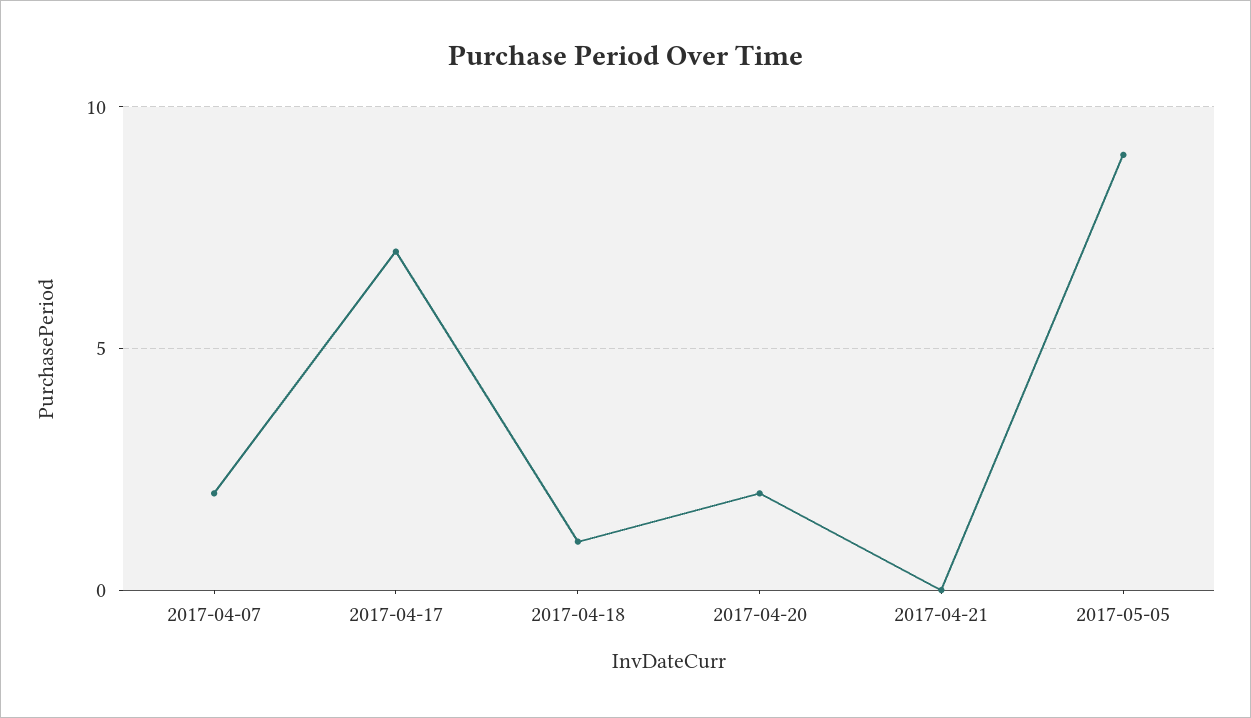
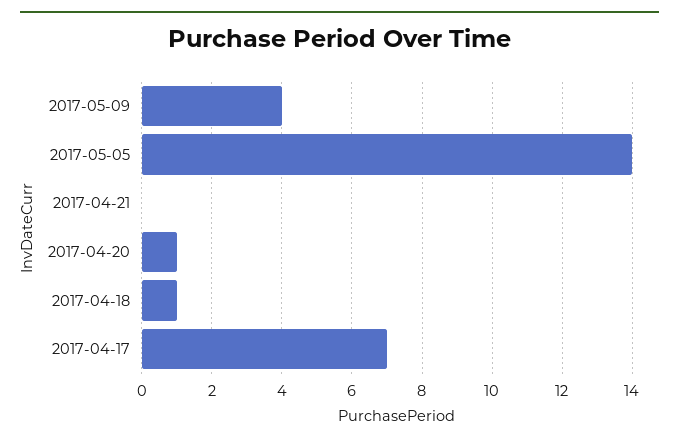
2017-04-07: 2 -> none
2017-04-20: 2 -> 1
2017-05-05: 9 -> 14
2017-05-09: none -> 4

